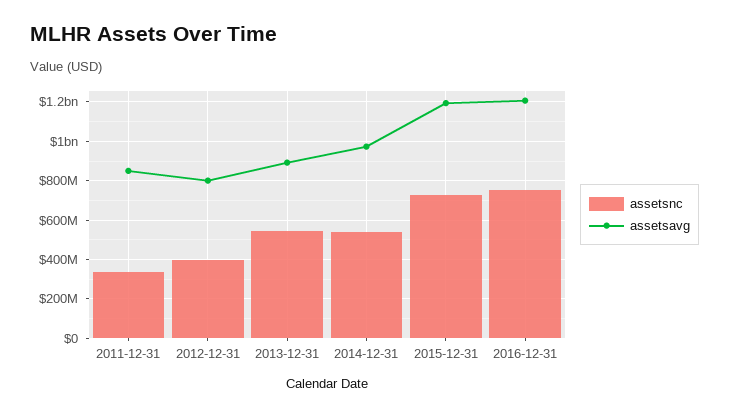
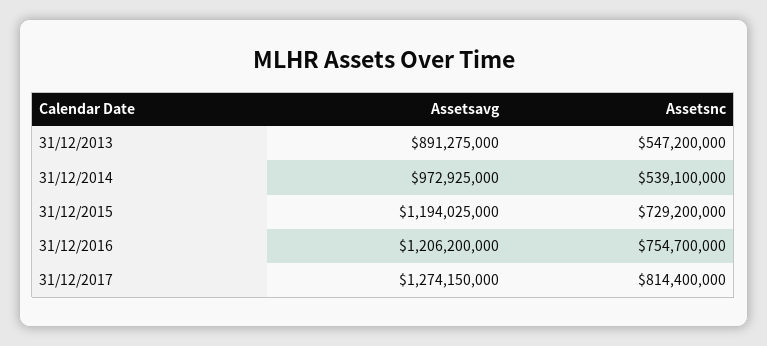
assetsnc, 2011-12-31: 350000000 -> none
assetsavg, 2011-12-31: 850000000 -> none
assetsnc, 2012-12-31: 400000000 -> none
assetsavg, 2012-12-31: 800000000 -> none
assetsavg, 31/12/2017: none -> 1274150000
assetsnc, 31/12/2017: none -> 814400000

